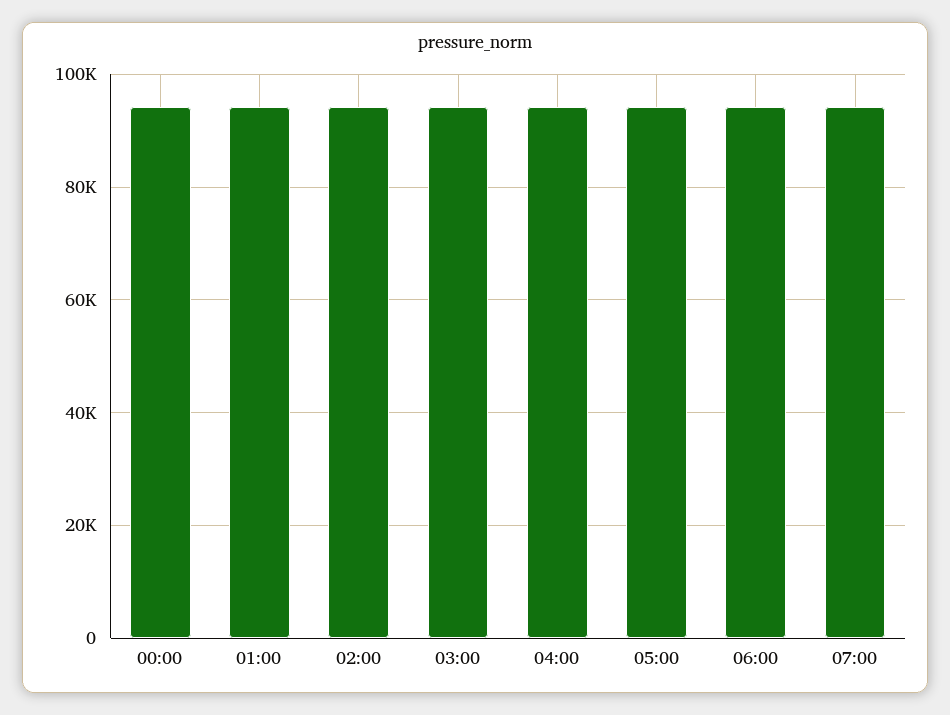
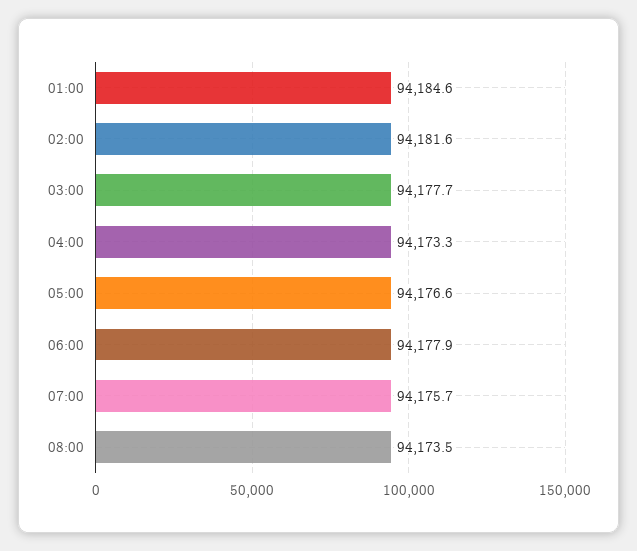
00:00: 94000 -> none
08:00: none -> 94173.5

